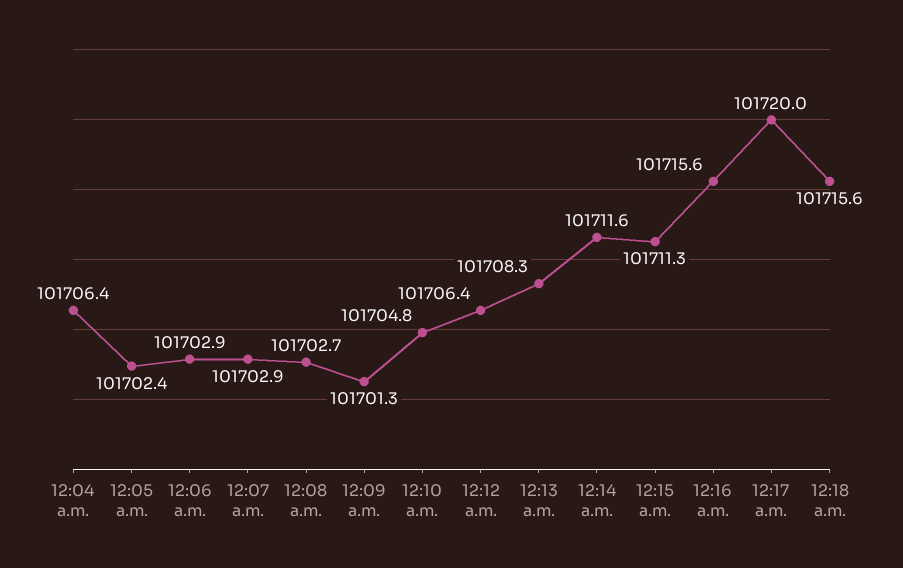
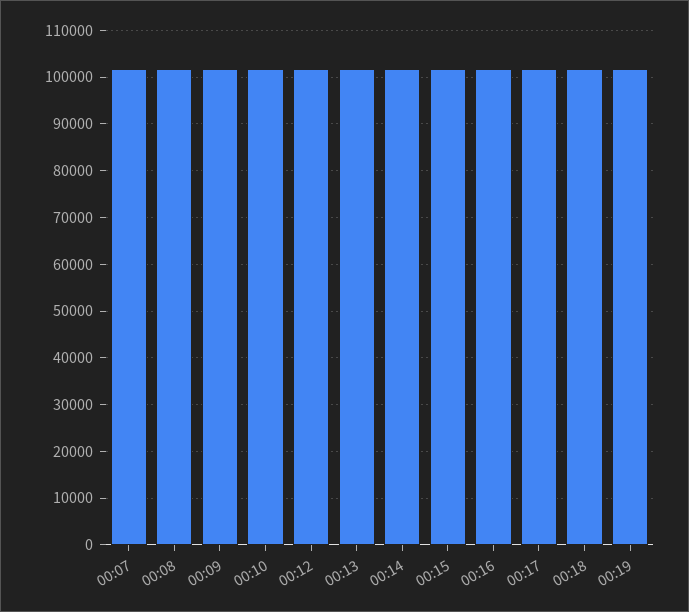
12:04 a.m.: 101706.4 -> none
12:05 a.m.: 101702.4 -> none
12:06 a.m.: 101702.9 -> none
00:19: none -> 102000

